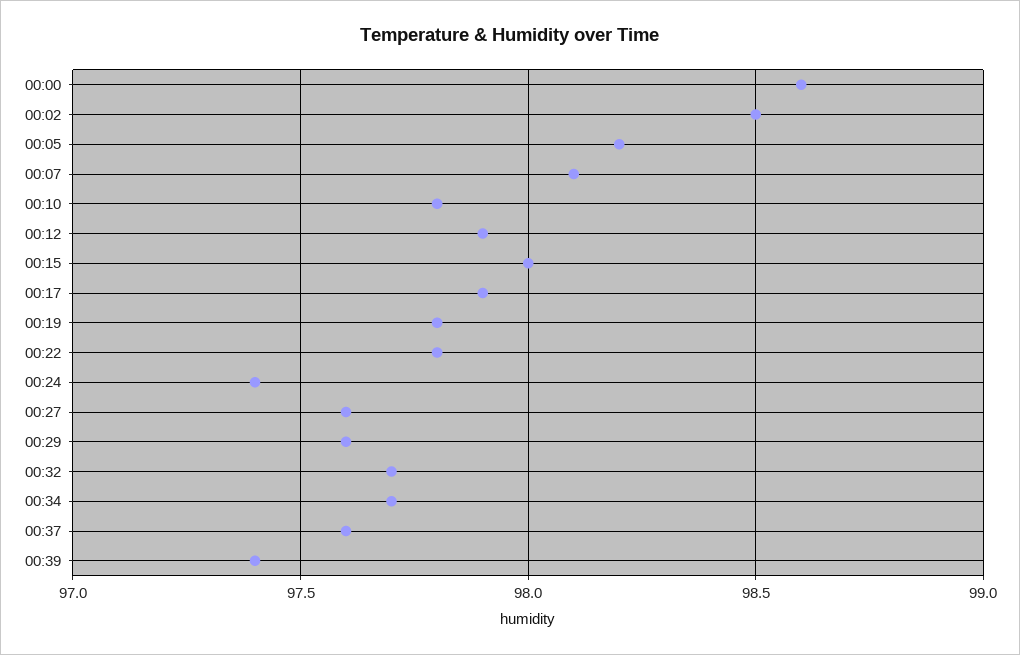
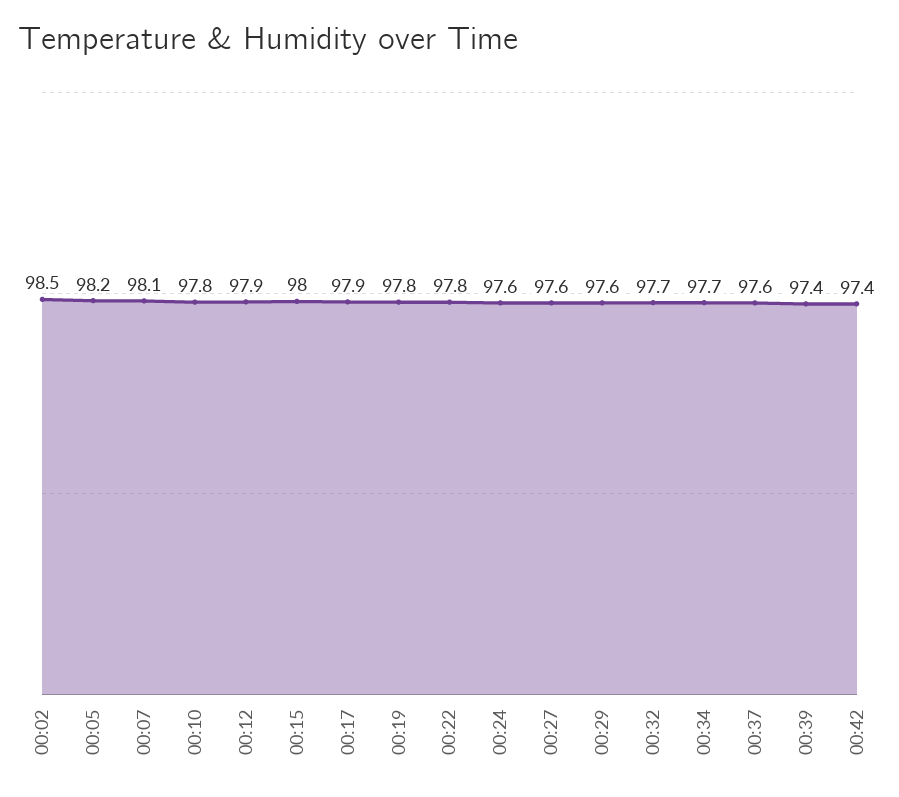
00:00: 98.6 -> none
00:24: 97.4 -> 97.6
00:42: none -> 97.4

